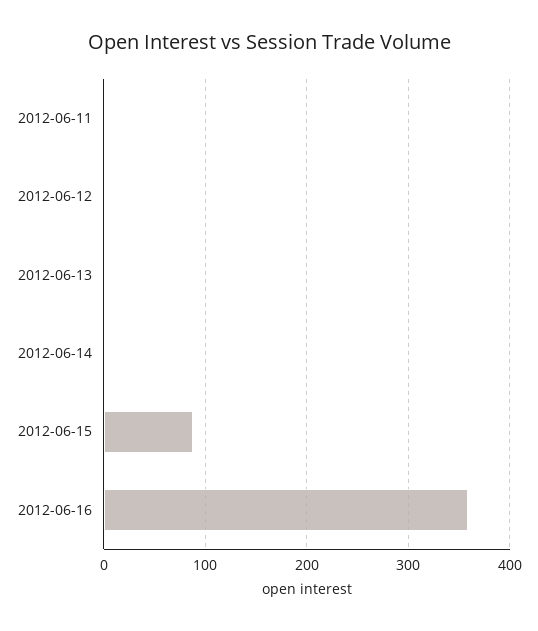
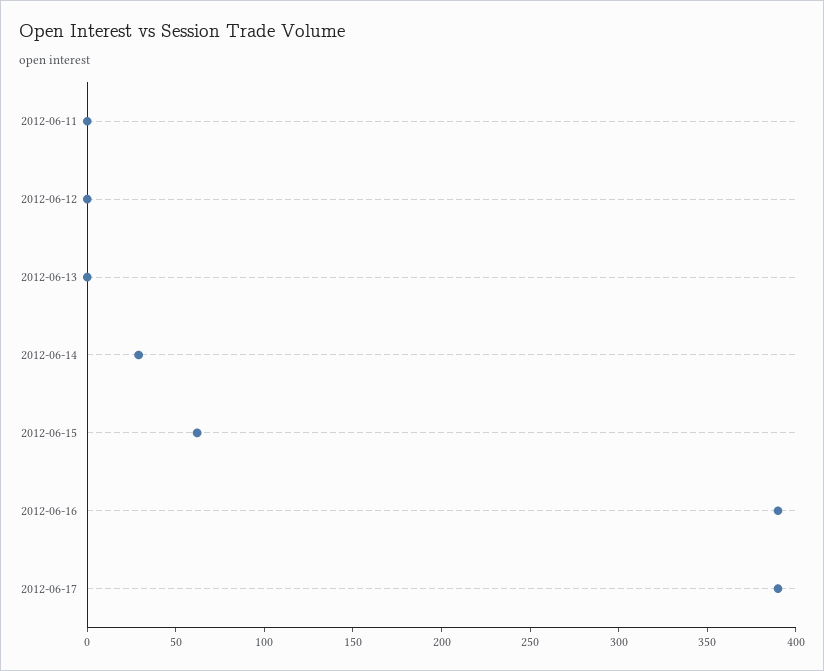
2012-06-14: 0 -> 30
2012-06-15: 90 -> 60
2012-06-16: 360 -> 390
2012-06-17: none -> 390

